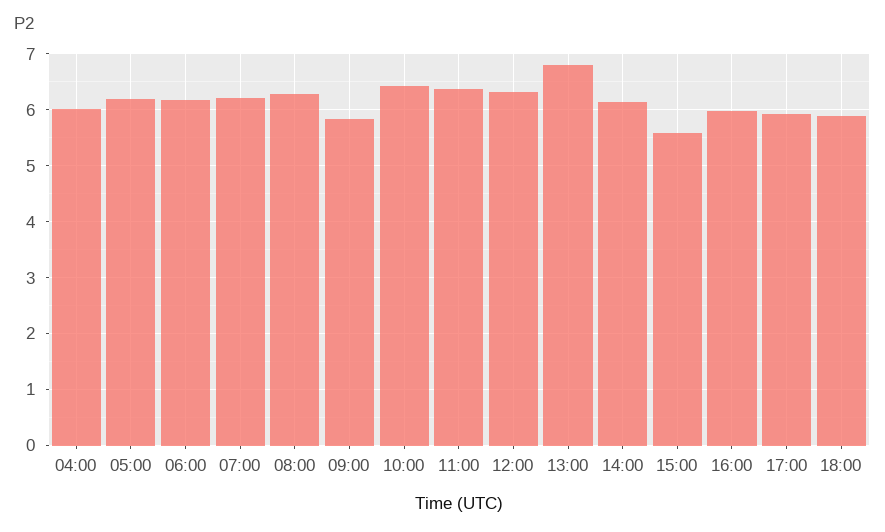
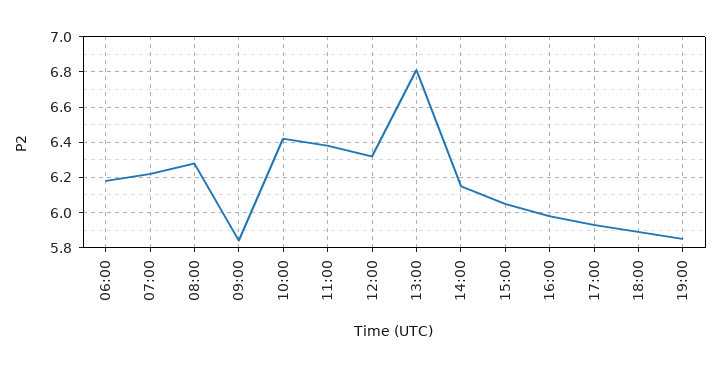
04:00: 6 -> none
05:00: 6.2 -> none
15:00: 5.6 -> 6.05
19:00: none -> 5.85

